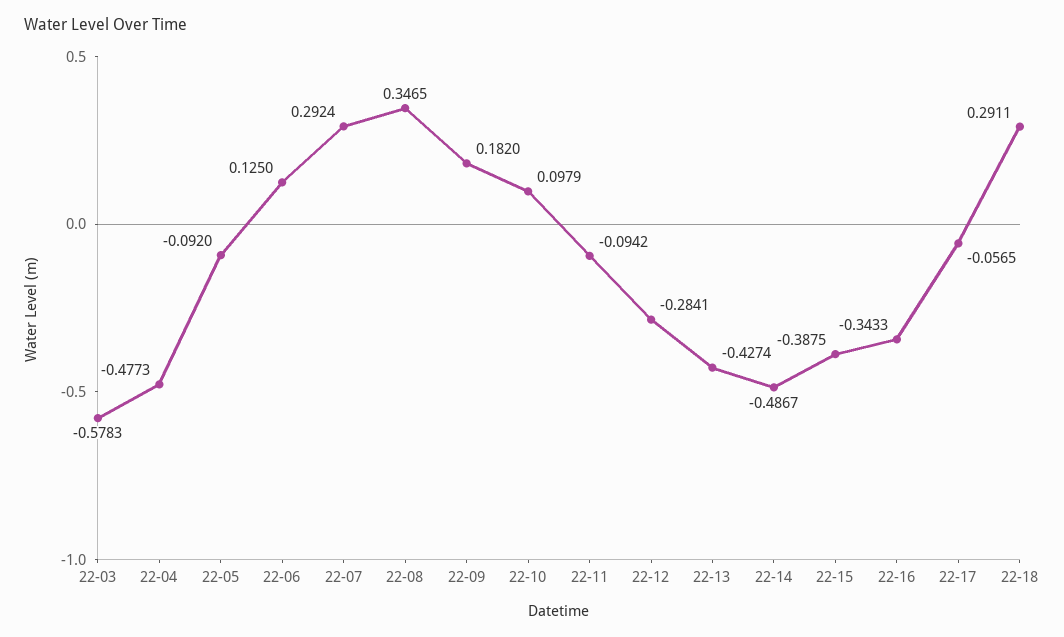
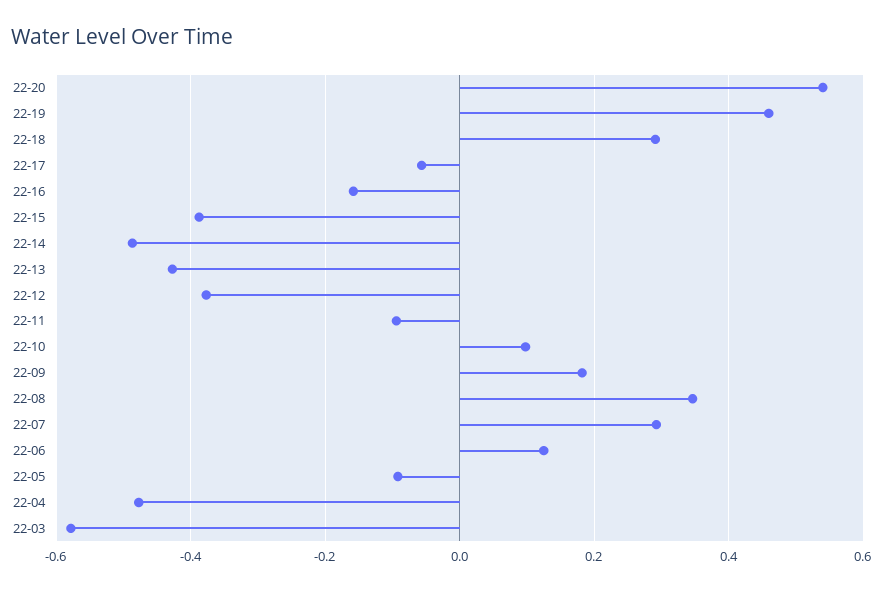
22-12: -0.2841 -> -0.38
22-16: -0.3433 -> -0.16
22-20: none -> 0.54
22-19: none -> 0.46

